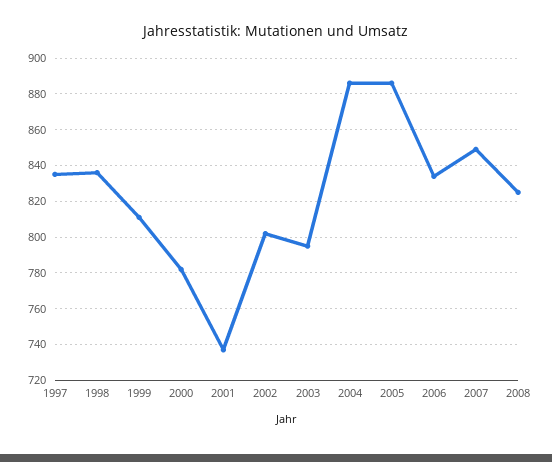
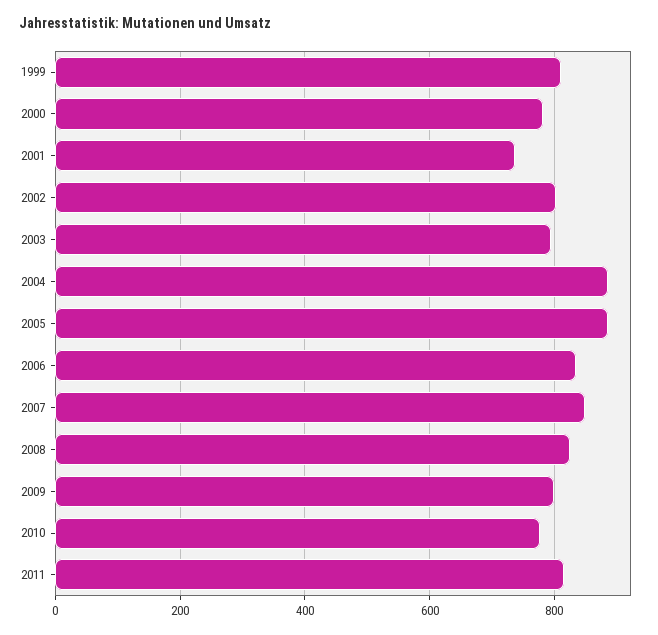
1997: 835 -> none
1998: 835 -> none
2009: none -> 800
2010: none -> 780
2011: none -> 820

